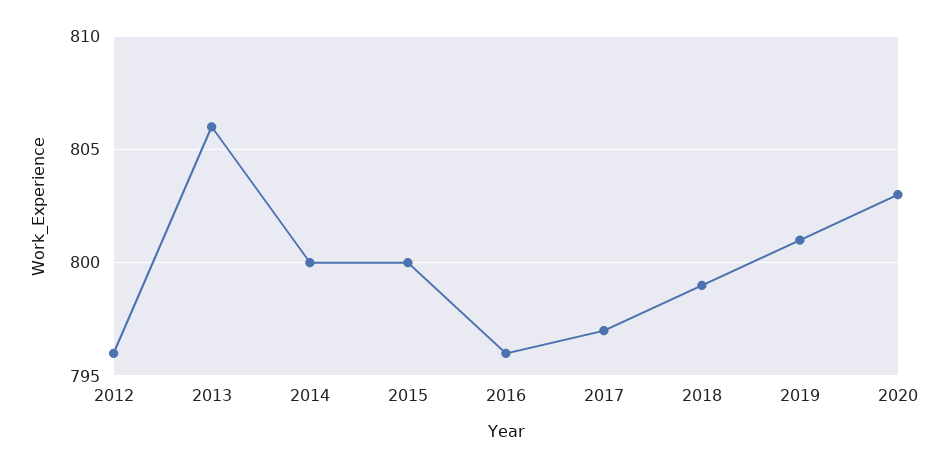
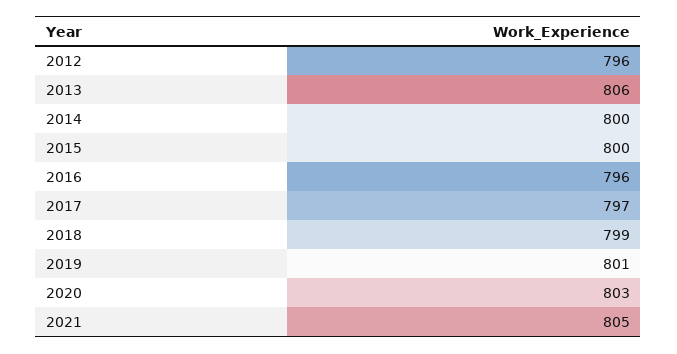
2021: none -> 805

